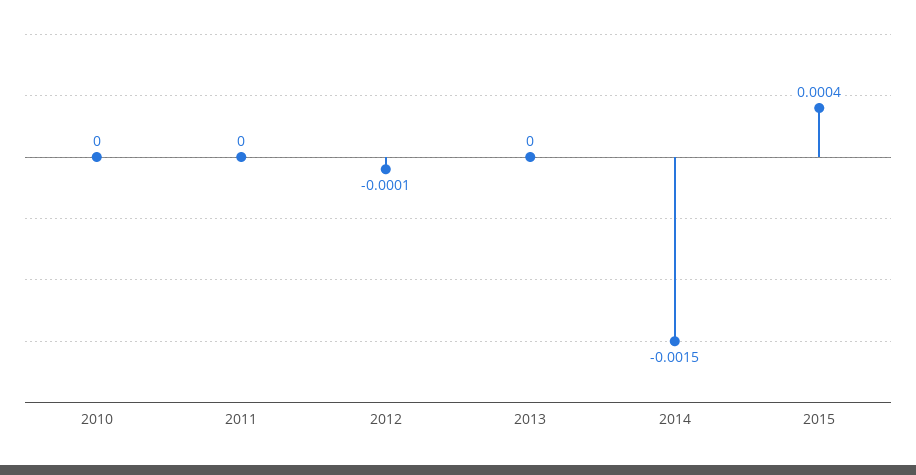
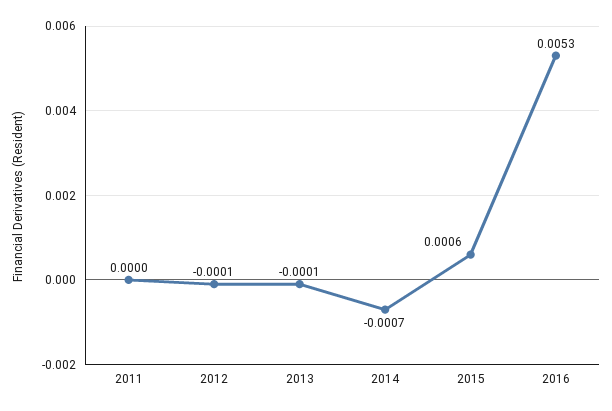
2010: 0 -> none
2013: 0 -> -0.0001
2014: -0.0015 -> -0.0007
2015: 0.0004 -> 0.0006
2016: none -> 0.0053

